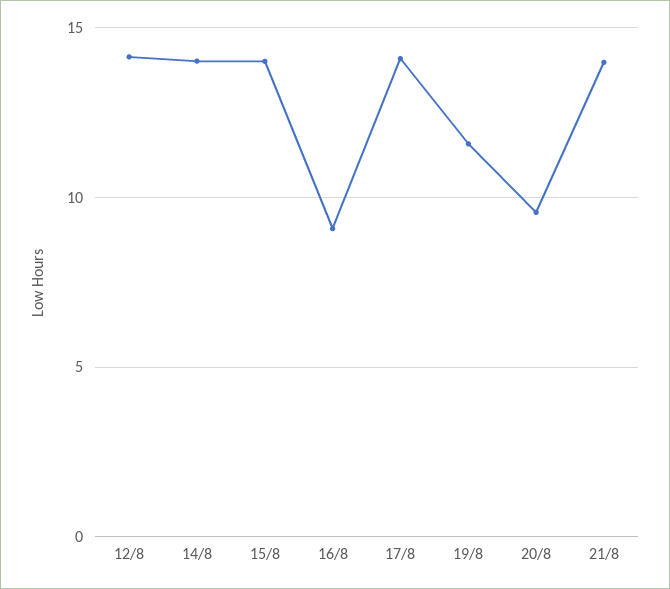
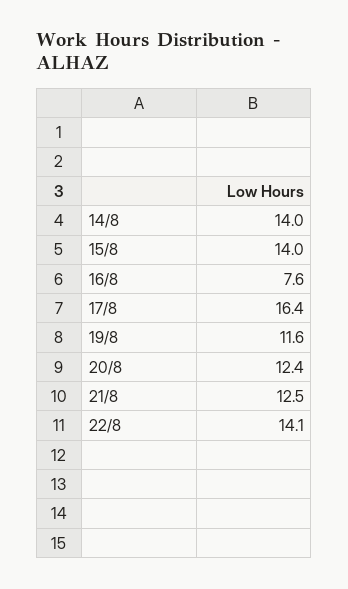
12/8: 14 -> none
16/8: 9 -> 7.6
17/8: 14 -> 16.4
20/8: 9.5 -> 12.4
21/8: 14 -> 12.5
22/8: none -> 14.1

